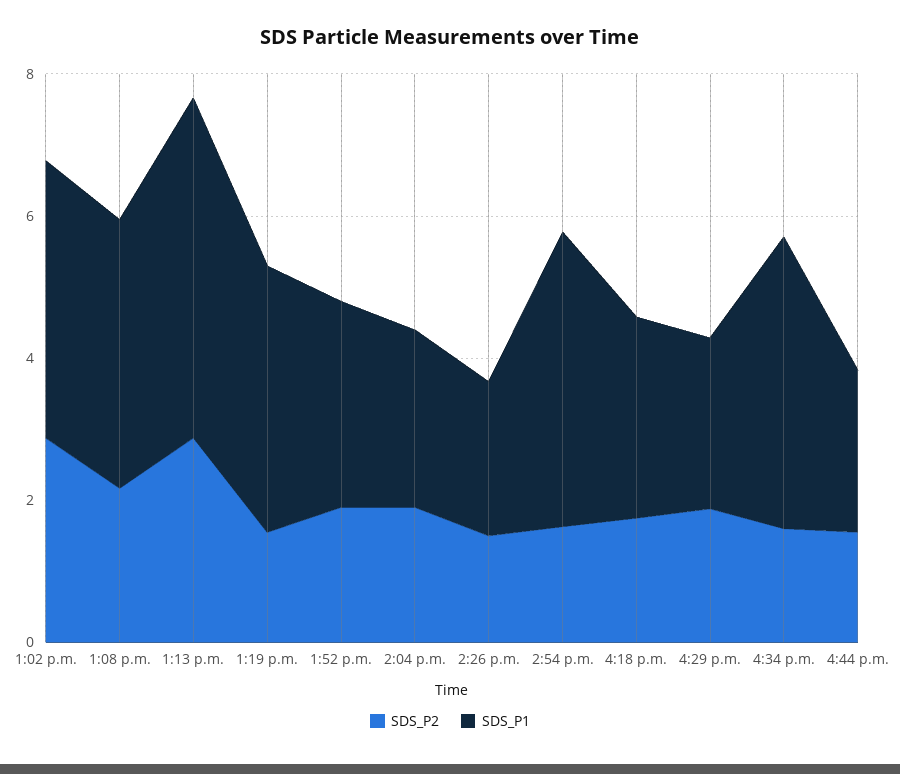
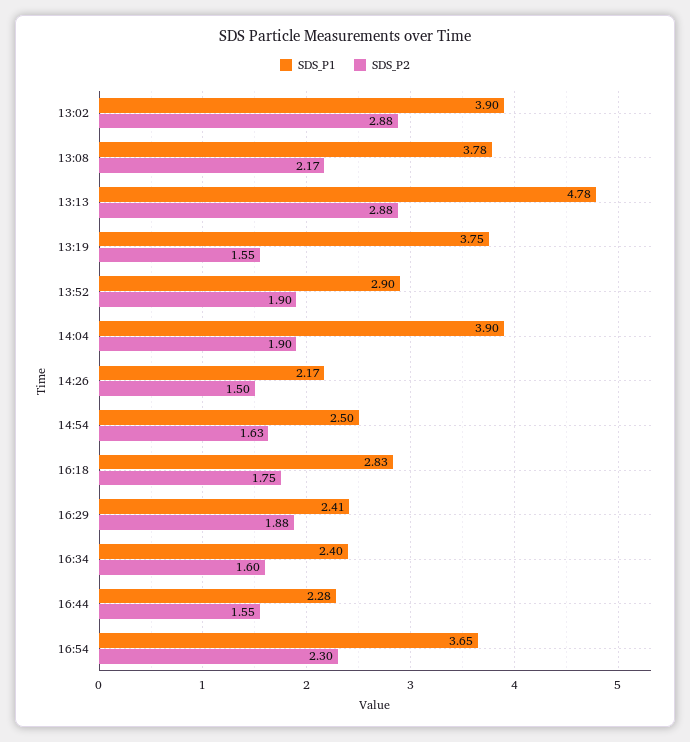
SDS_P1, 2:04 p.m.: 2.5 -> 3.9
SDS_P1, 2:54 p.m.: 4 -> 2.5
SDS_P1, 4:34 p.m.: 4 -> 2.4
SDS_P1, 16:54: none -> 3.65
SDS_P2, 16:54: none -> 2.3

